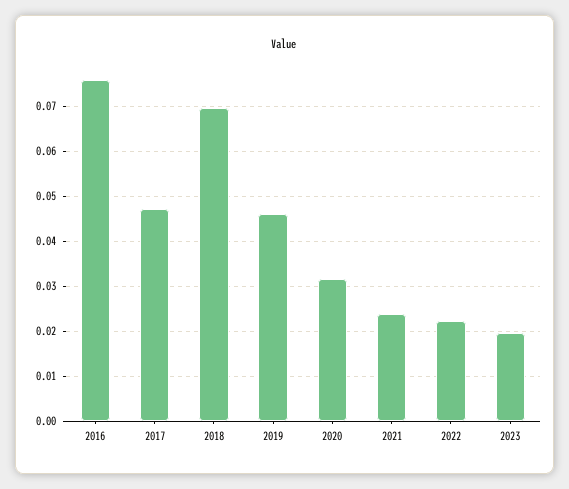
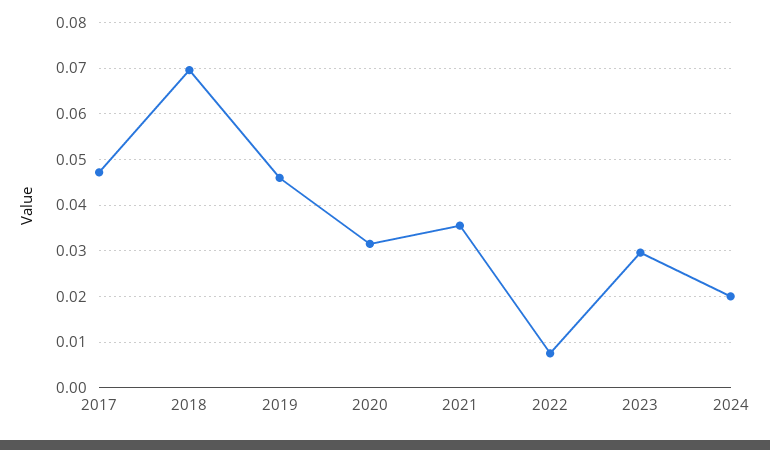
2016: 0.076 -> none
2021: 0.024 -> 0.036
2022: 0.022 -> 0.008
2023: 0.02 -> 0.03
2024: none -> 0.02

